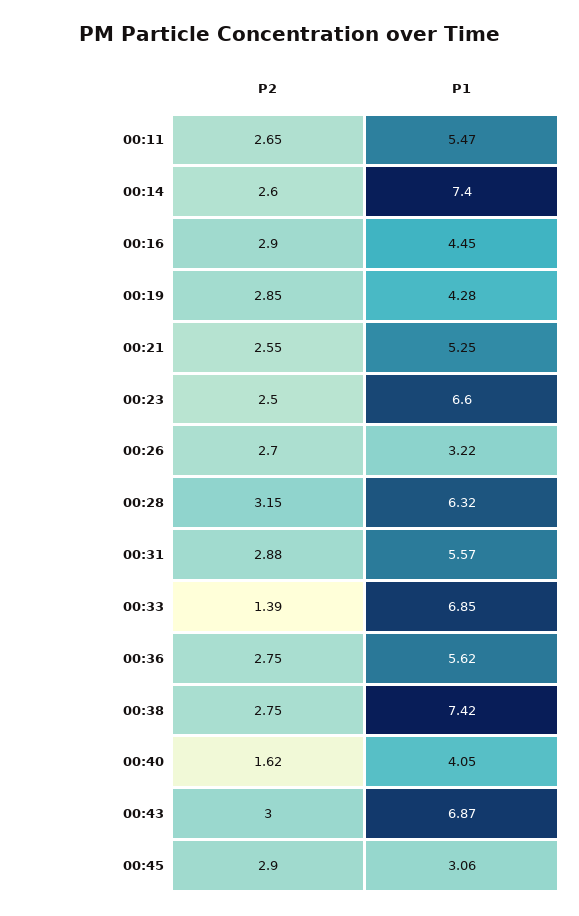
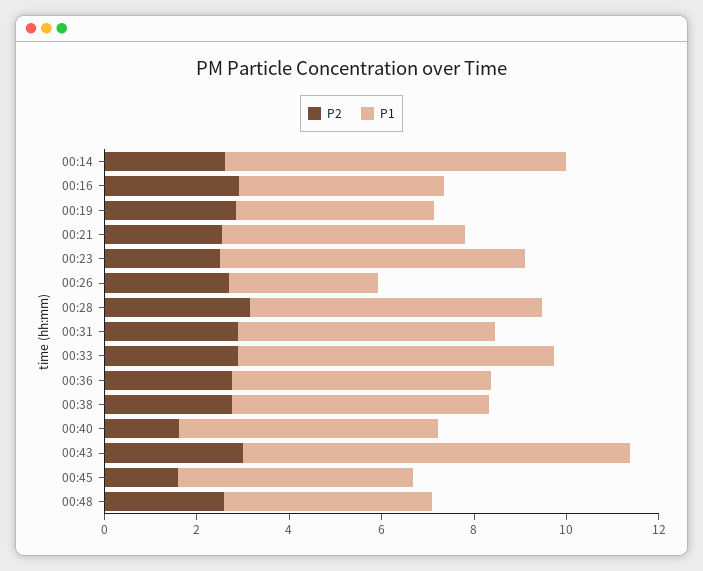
P2, 00:11: 2.65 -> none
P1, 00:11: 5.47 -> none
P2, 00:33: 1.39 -> 3
P1, 00:38: 7.42 -> 5.5
P1, 00:40: 4.05 -> 5.5
P1, 00:43: 6.87 -> 8.5
P2, 00:45: 2.9 -> 1.5
P1, 00:45: 3.06 -> 5
P2, 00:48: none -> 2.5
P1, 00:48: none -> 4.5

